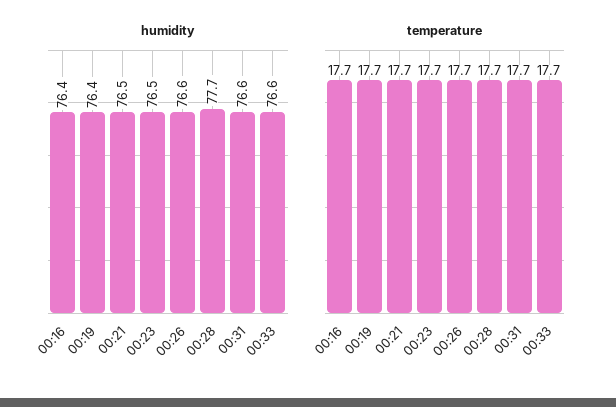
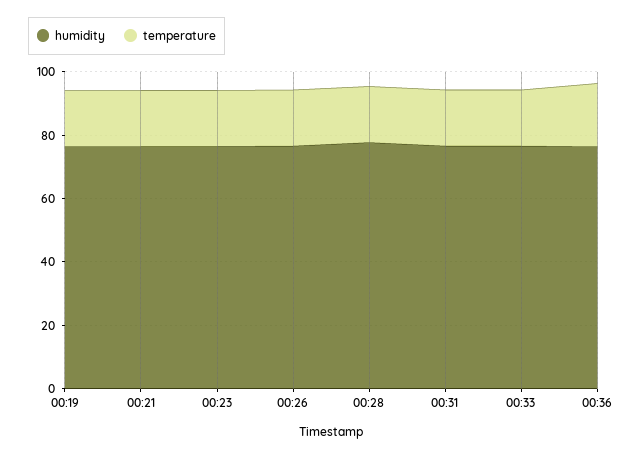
humidity, 00:16: 76.4 -> none
temperature, 00:16: 17.7 -> none
humidity, 00:36: none -> 75
temperature, 00:36: none -> 20

